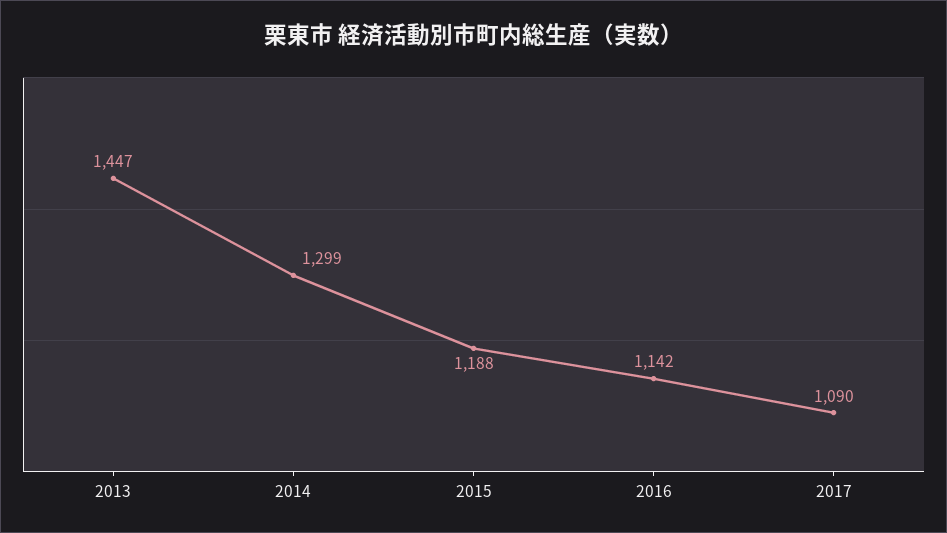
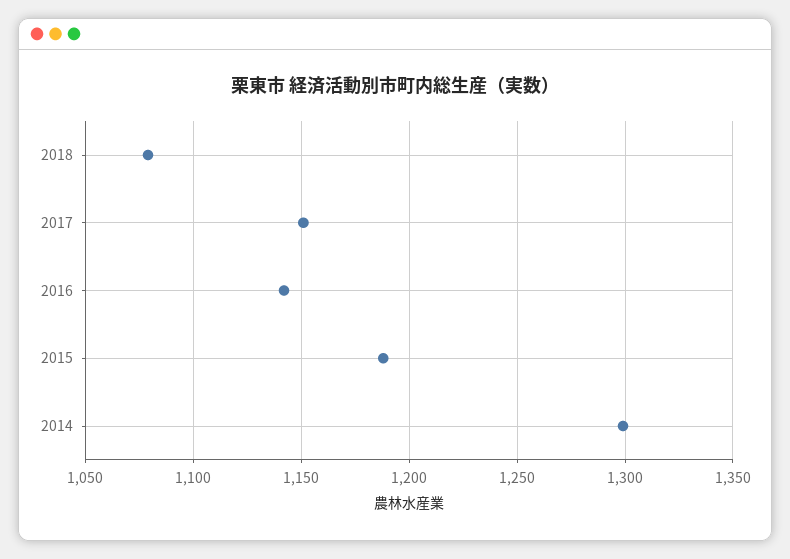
2013: 1447 -> none
2017: 1090 -> 1150
2018: none -> 1080

